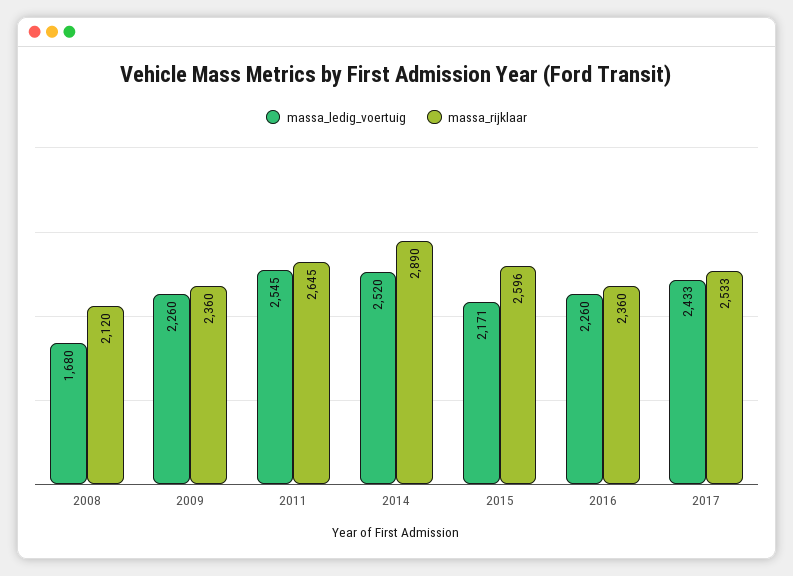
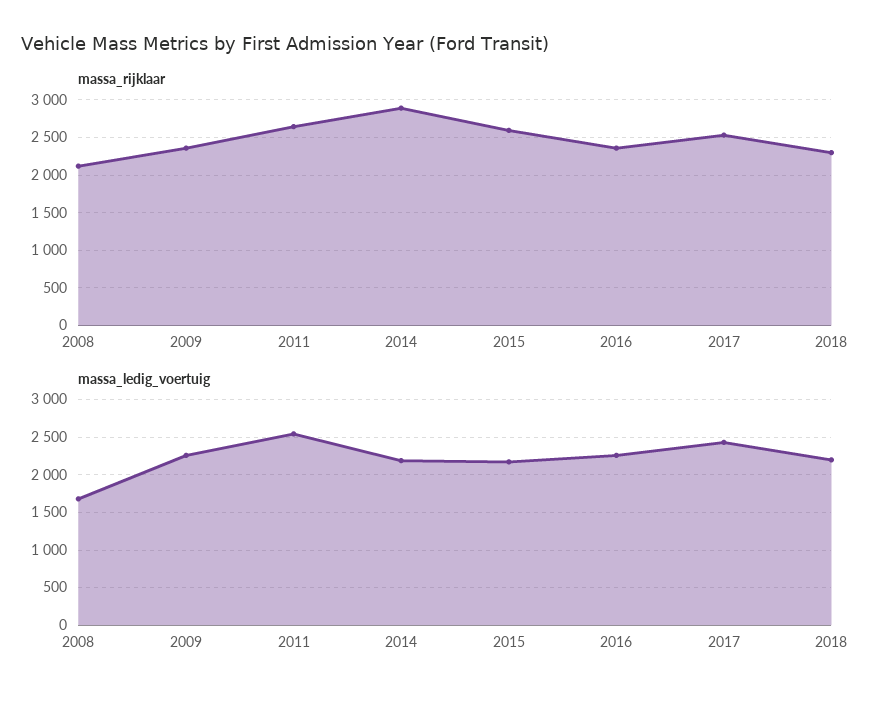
massa_ledig_voertuig, 2014: 2520 -> 2200
massa_rijklaar, 2018: none -> 2300
massa_ledig_voertuig, 2018: none -> 2200

